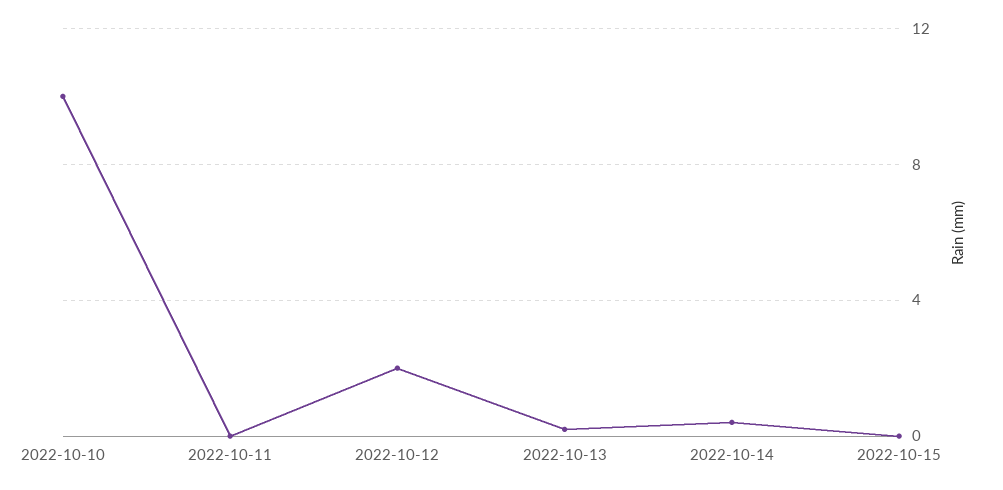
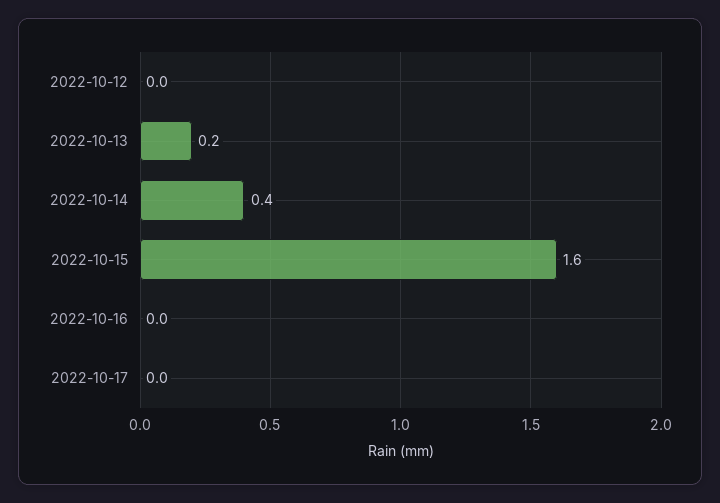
2022-10-10: 10 -> none
2022-10-11: 0 -> none
2022-10-12: 2 -> 0
2022-10-15: 0 -> 1.6
2022-10-16: none -> 0
2022-10-17: none -> 0

